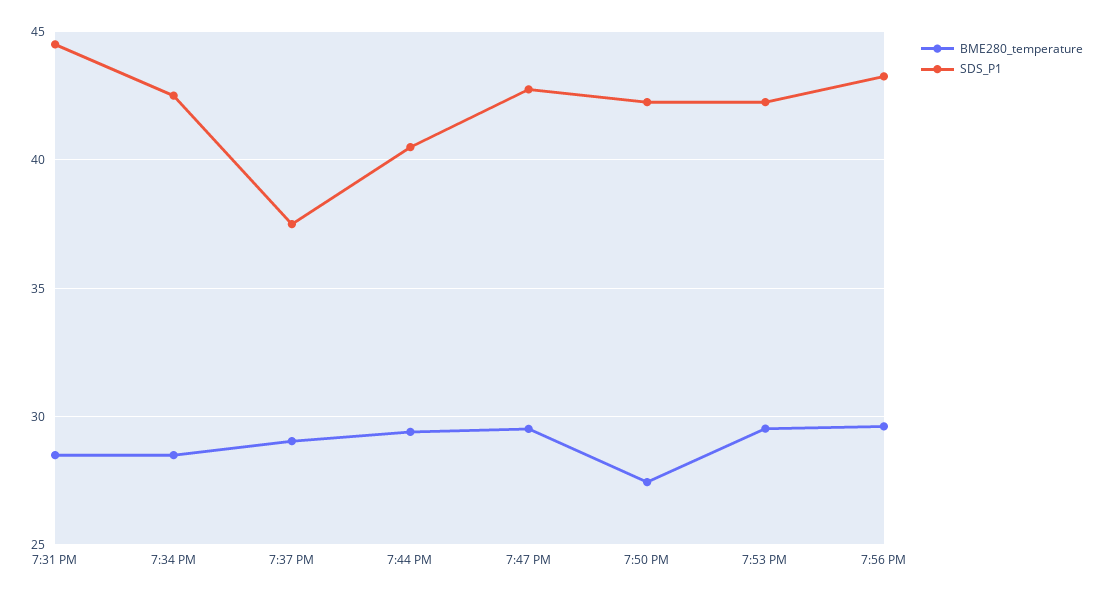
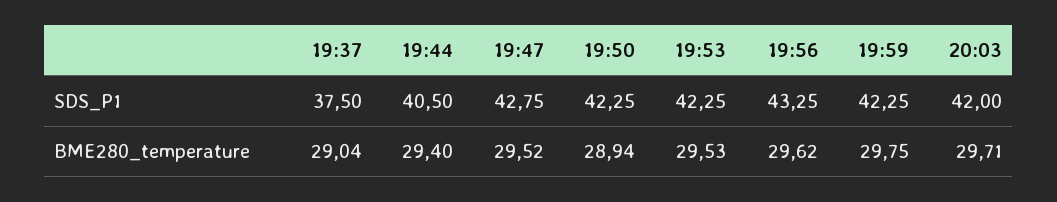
BME280_temperature, 7:31 PM: 28.5 -> none
SDS_P1, 7:31 PM: 44.5 -> none
BME280_temperature, 7:34 PM: 28.5 -> none
SDS_P1, 7:34 PM: 42.5 -> none
BME280_temperature, 7:50 PM: 27.5 -> 28.94
SDS_P1, 19:59: none -> 42.25
SDS_P1, 20:03: none -> 42
BME280_temperature, 19:59: none -> 29.75
BME280_temperature, 20:03: none -> 29.71

